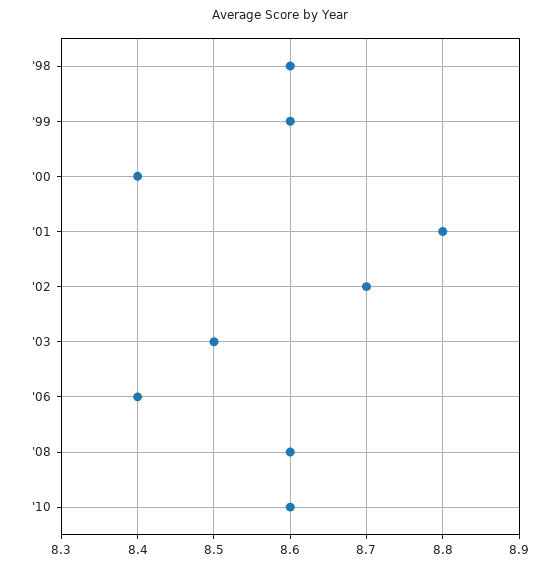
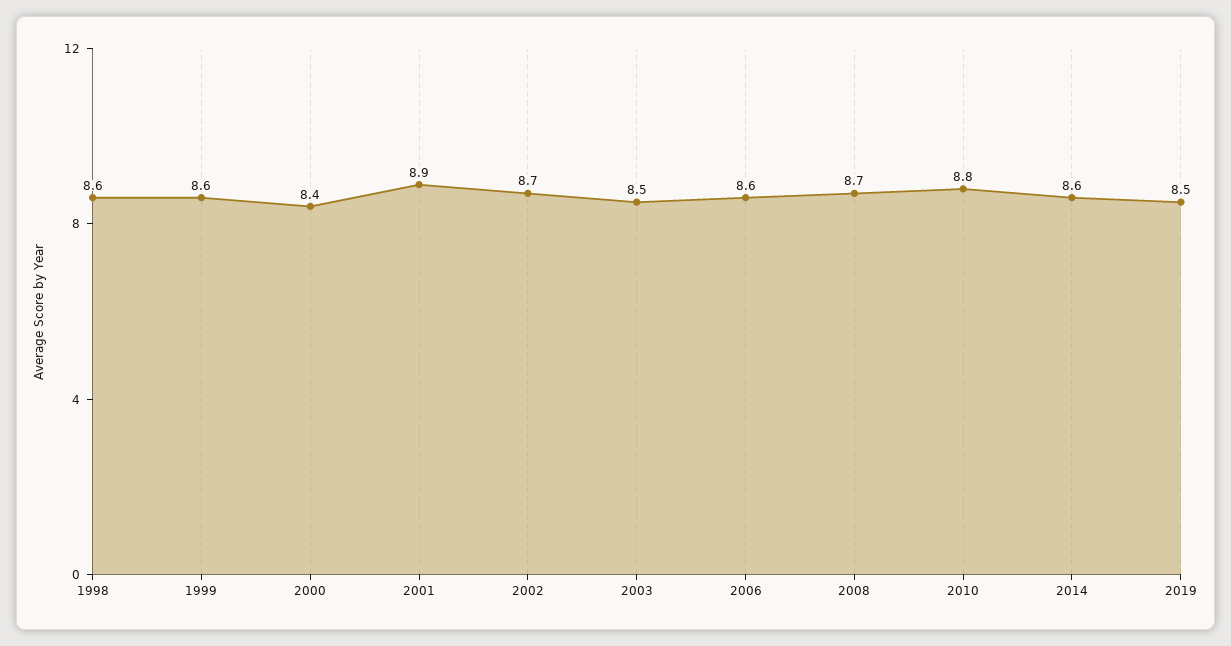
'01: 8.8 -> 8.9
'06: 8.4 -> 8.6
'08: 8.6 -> 8.7
'10: 8.6 -> 8.8
2014: none -> 8.6
2019: none -> 8.5

